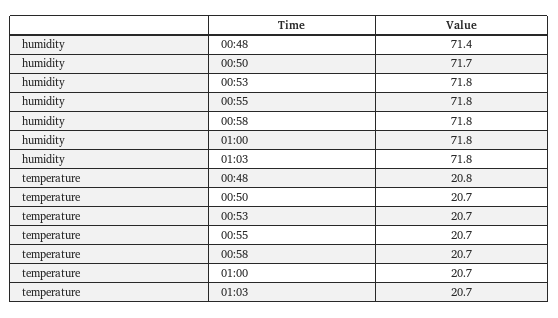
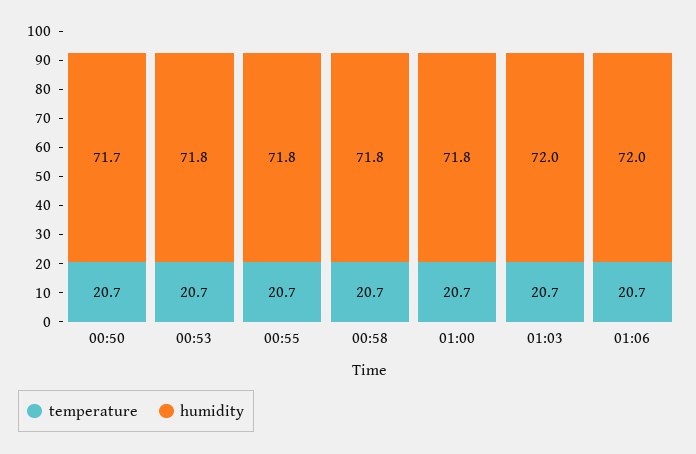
humidity, 00:48: 71.4 -> none
humidity, 01:03: 71.8 -> 72
temperature, 00:48: 20.8 -> none
temperature, 01:06: none -> 20.7
humidity, 01:06: none -> 72

